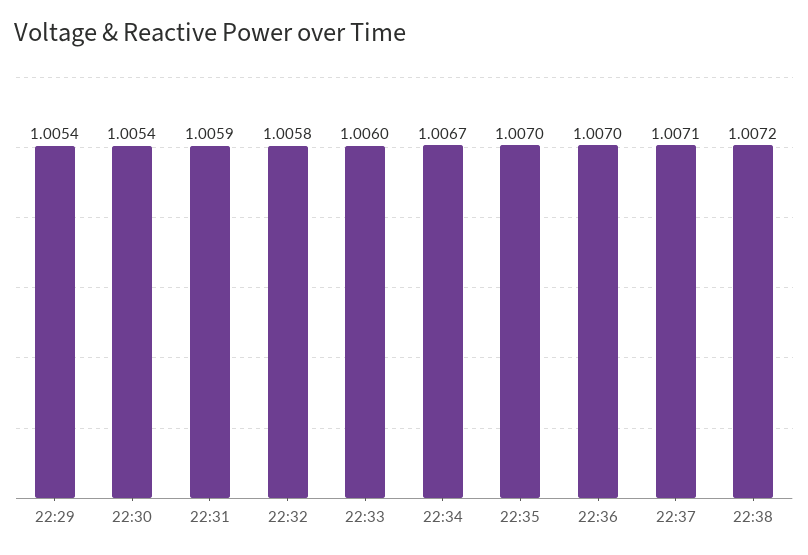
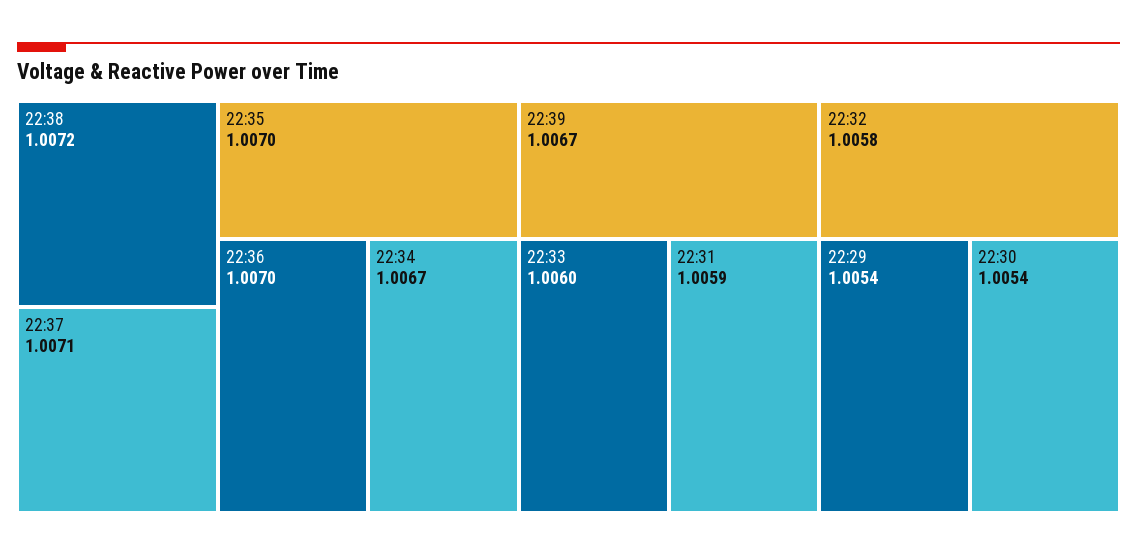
22:39: none -> 1.0067

